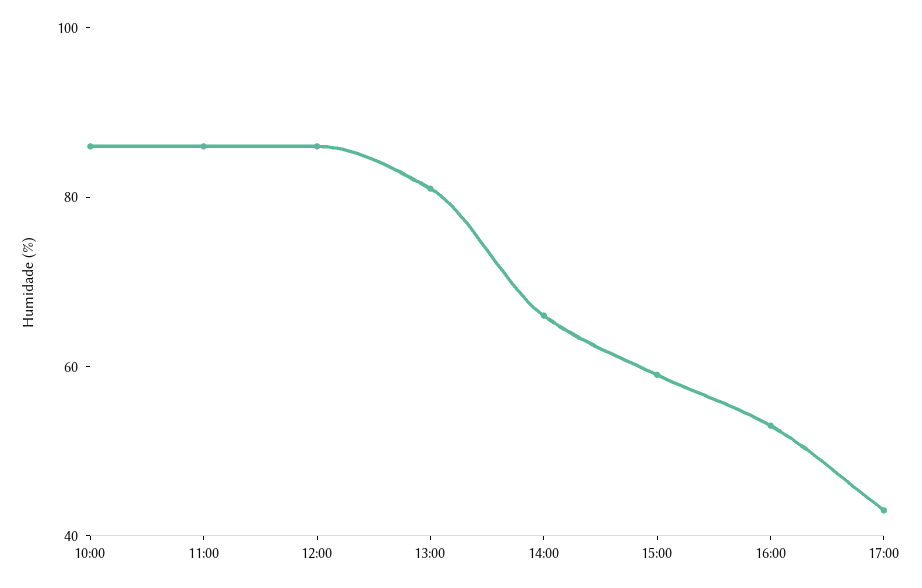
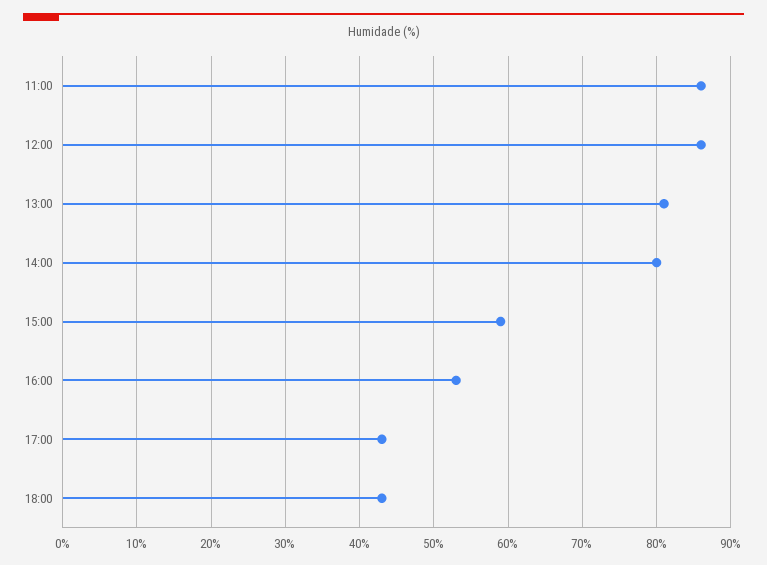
10:00: 85 -> none
14:00: 65 -> 80
18:00: none -> 43

